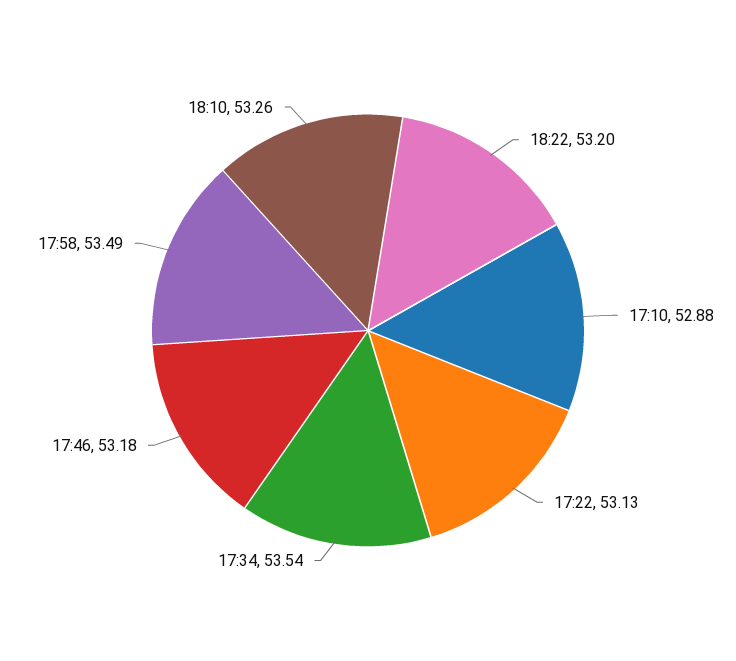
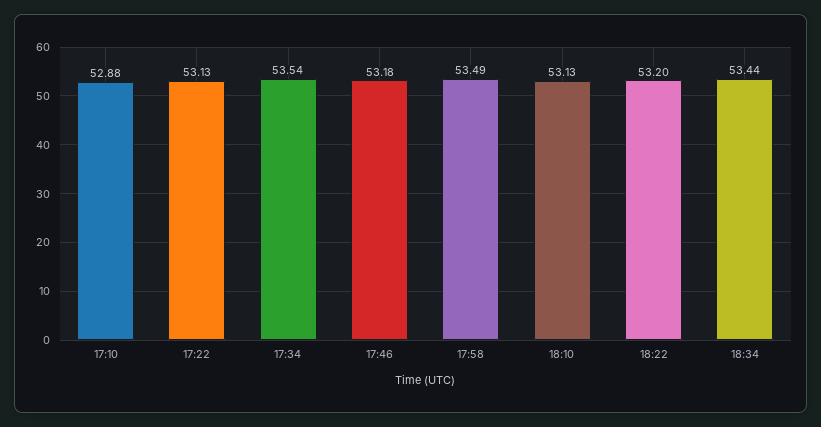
18:10: 53.26 -> 53.13
18:34: none -> 53.44

